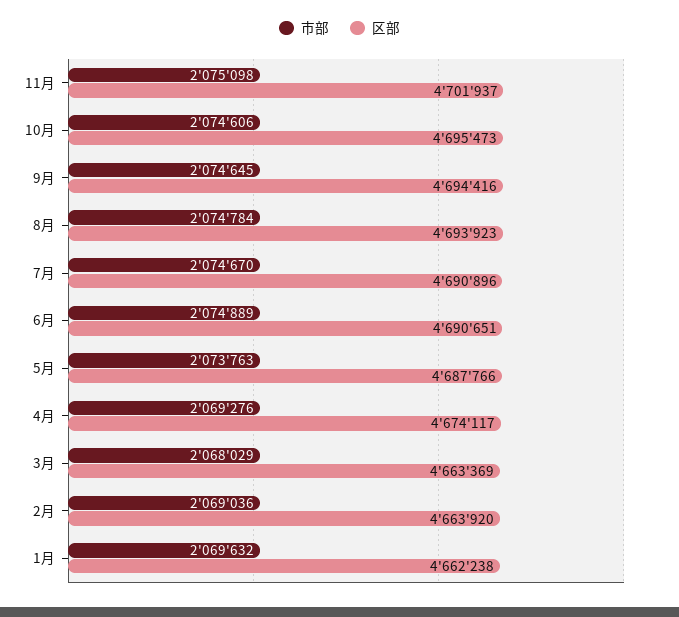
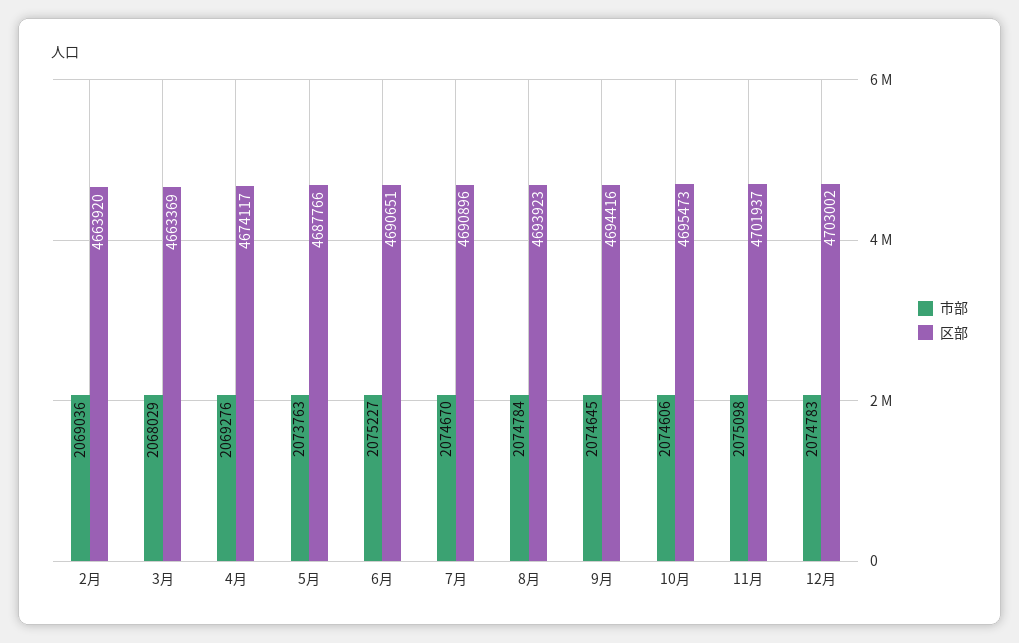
市部, 6月: 2074889 -> 2075227
市部, 1月: 2069632 -> none
区部, 1月: 4662238 -> none
市部, 12月: none -> 2074783
区部, 12月: none -> 4703002

